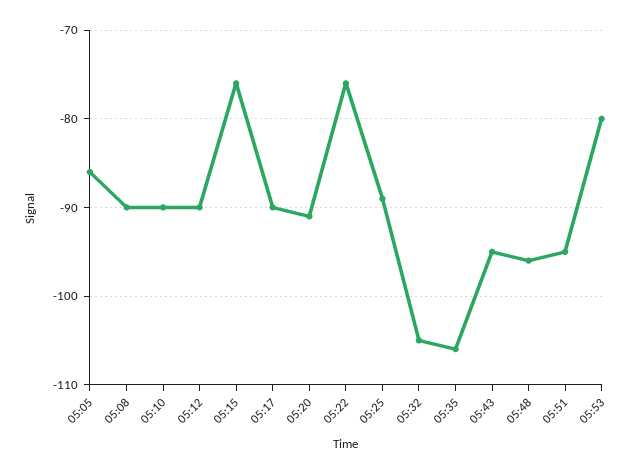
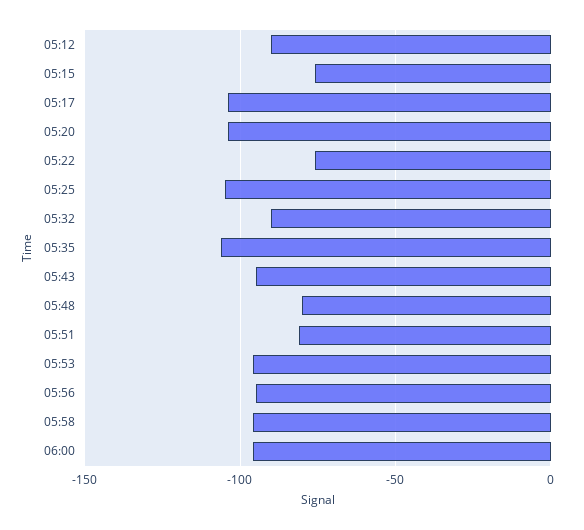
05:05: -86 -> none
05:08: -90 -> none
05:10: -90 -> none
05:17: -90 -> -105
05:20: -91 -> -105
05:25: -89 -> -105
05:32: -105 -> -90
05:48: -96 -> -80
05:51: -95 -> -80
05:53: -80 -> -95
05:56: none -> -95
05:58: none -> -95
06:00: none -> -95

